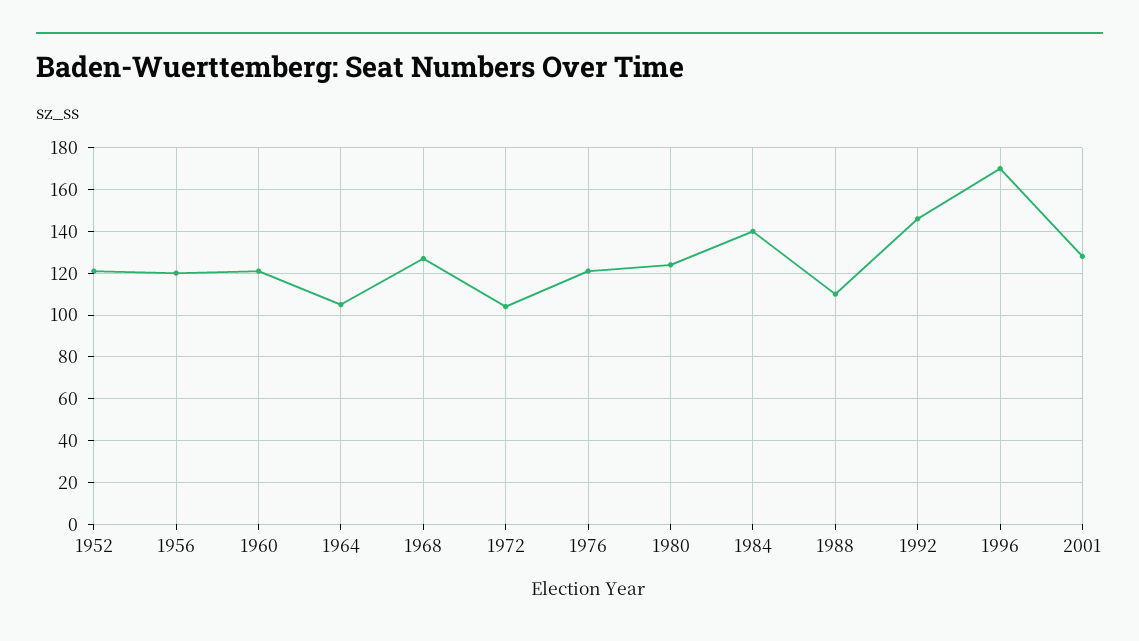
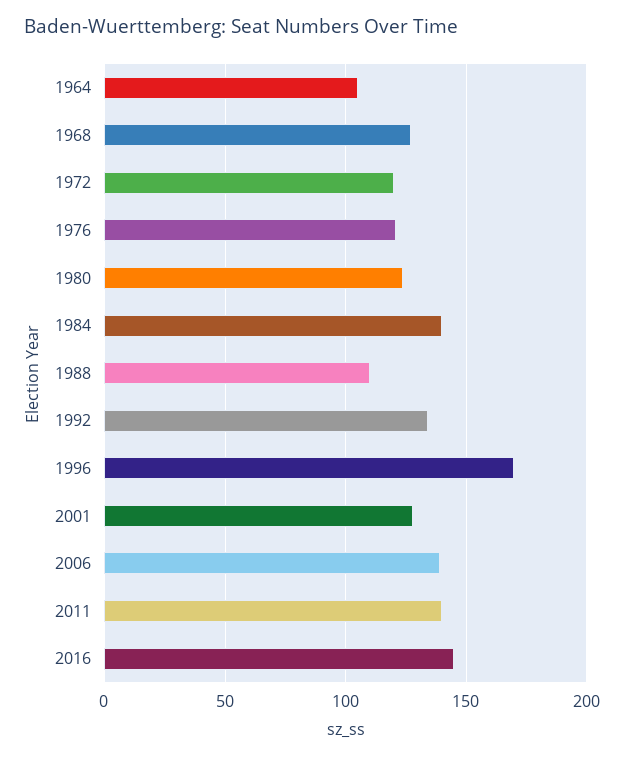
1952: 120 -> none
1956: 120 -> none
1960: 120 -> none
1972: 105 -> 120
1992: 145 -> 135
2006: none -> 140
2011: none -> 140
2016: none -> 145

